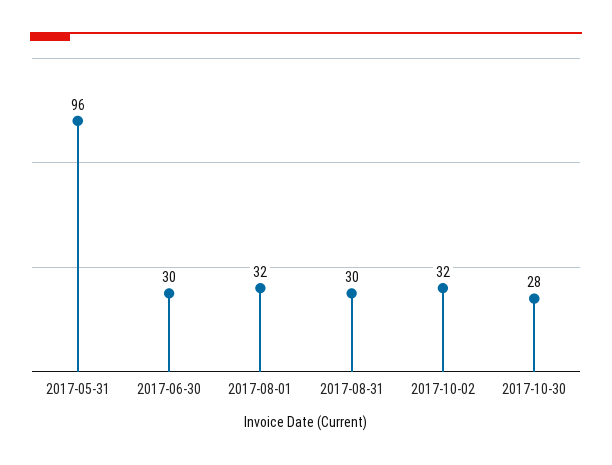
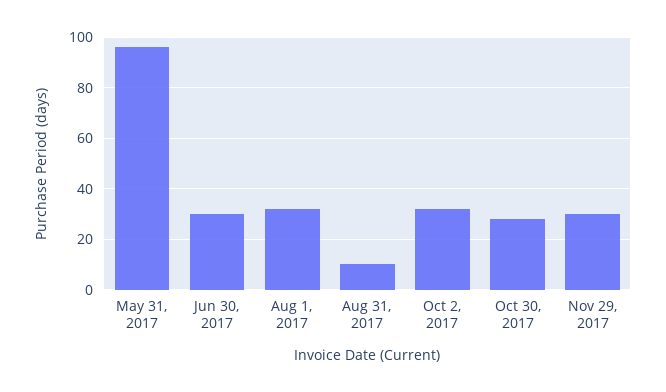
2017-08-31: 30 -> 10
Nov 29, 2017: none -> 30

